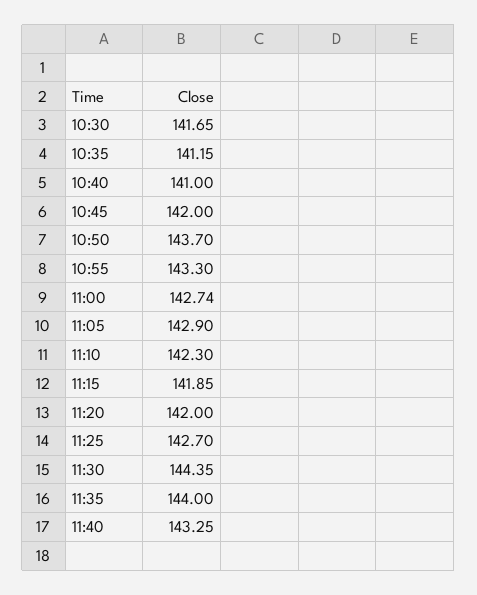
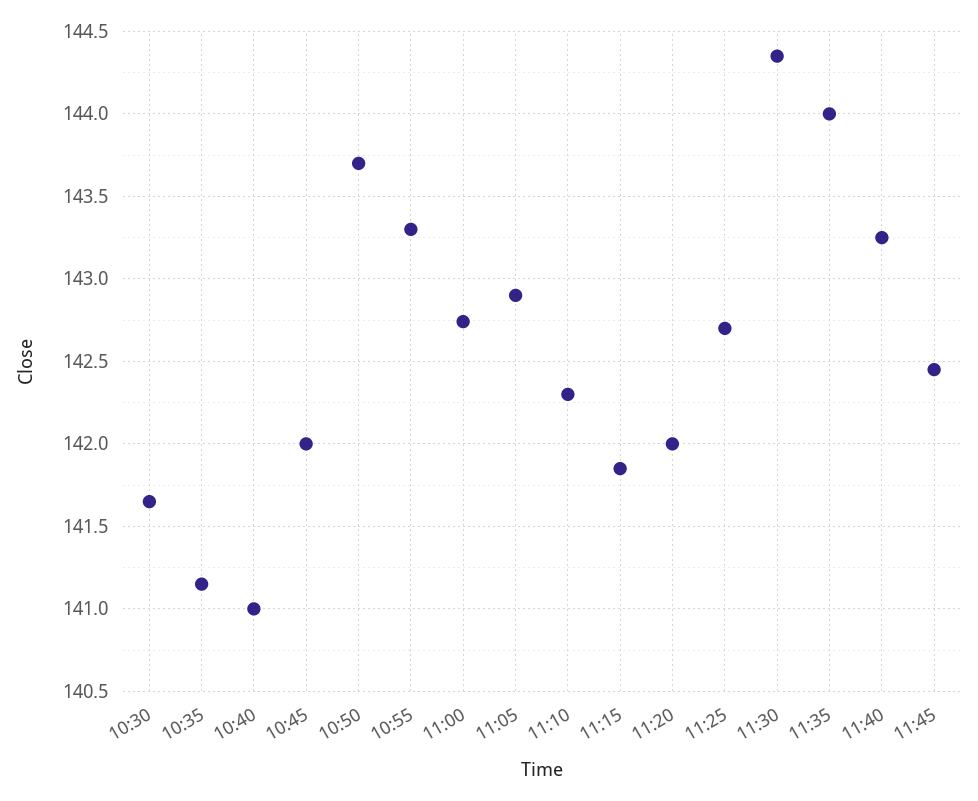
11:45: none -> 142.45

